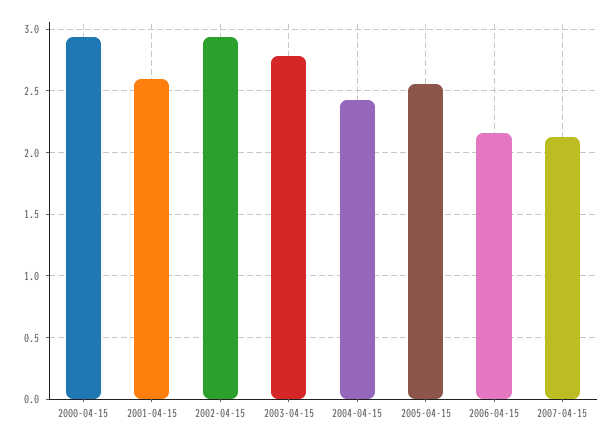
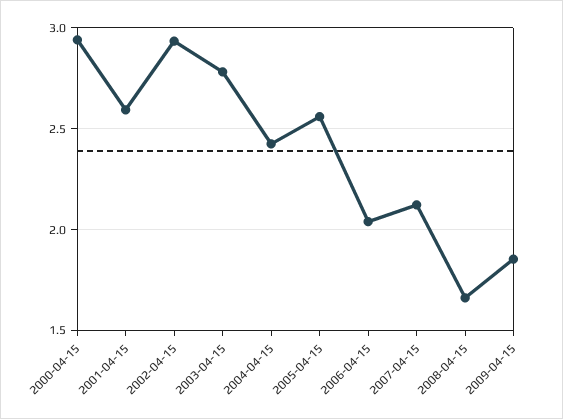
2006-04-15: 2.15 -> 2.05
2008-04-15: none -> 1.65
2009-04-15: none -> 1.85

